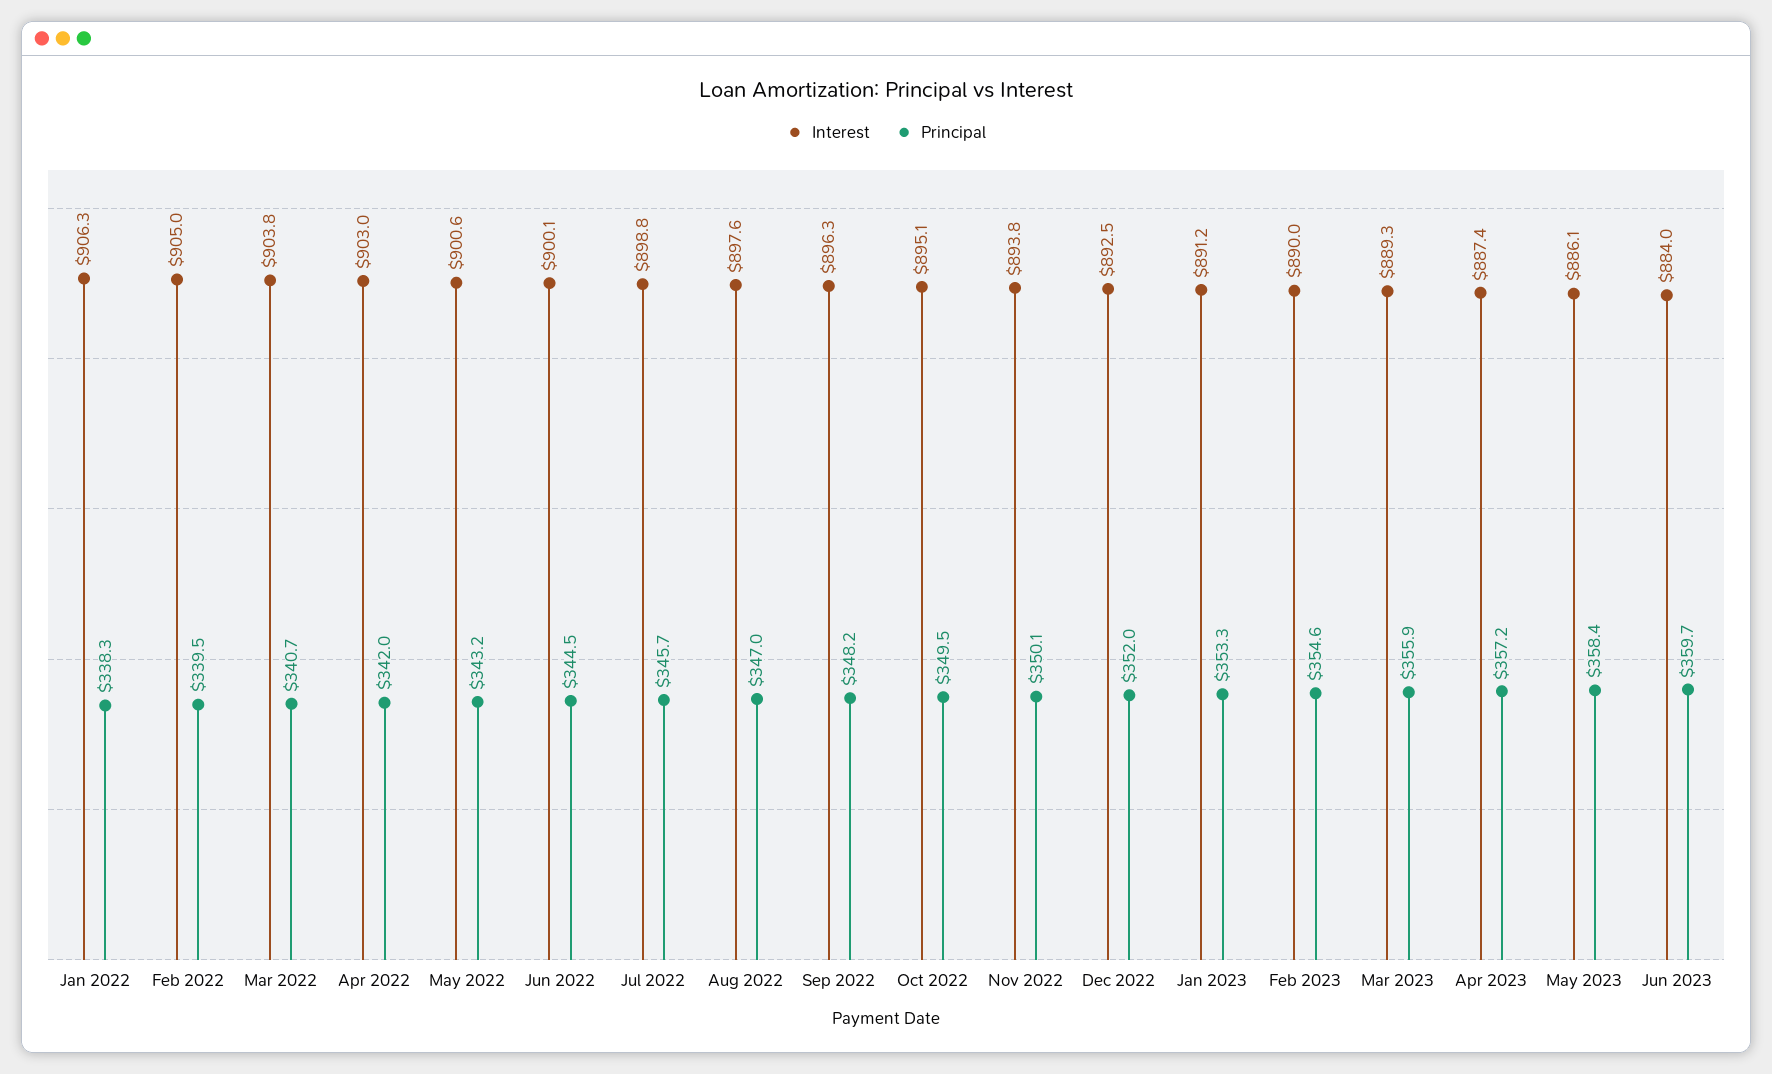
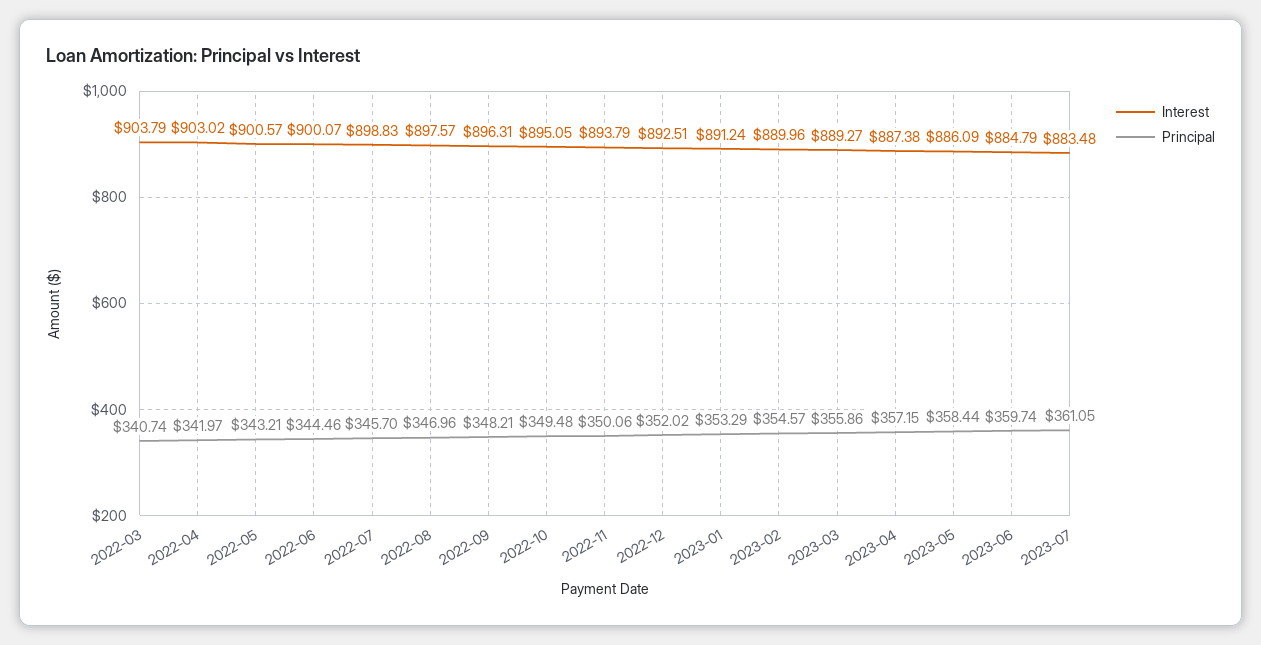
Interest, Jan 2022: 906.3 -> none
Principal, Jan 2022: 338.3 -> none
Interest, Feb 2022: 905 -> none
Principal, Feb 2022: 339.5 -> none
Interest, Jun 2023: 884 -> 884.79
Interest, 2023-07: none -> 883.48
Principal, 2023-07: none -> 361.05

